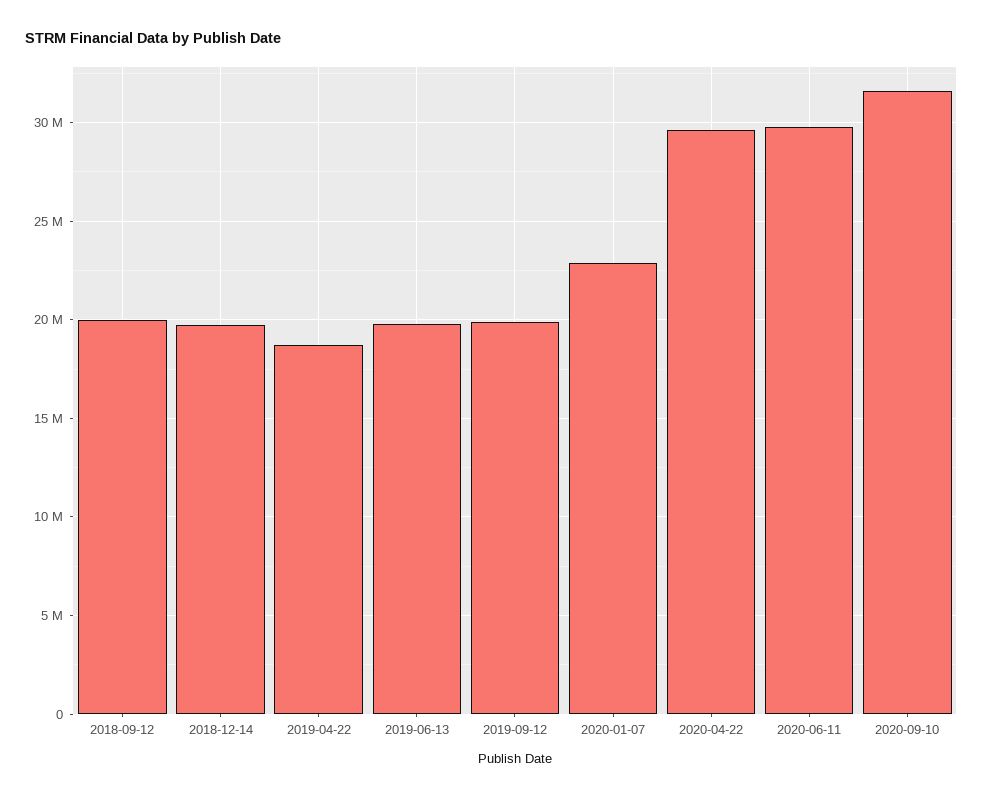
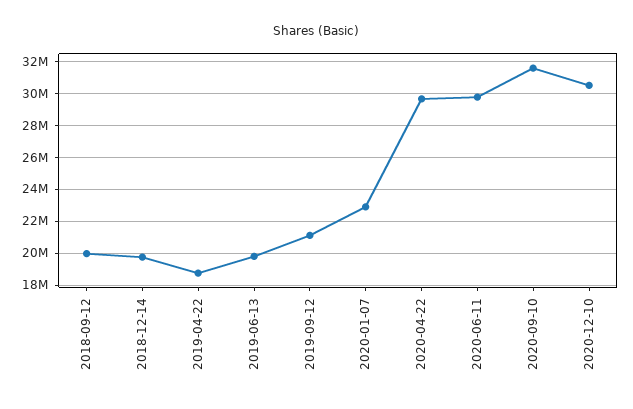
2019-09-12: 20000000 -> 21000000
2020-12-10: none -> 30500000

